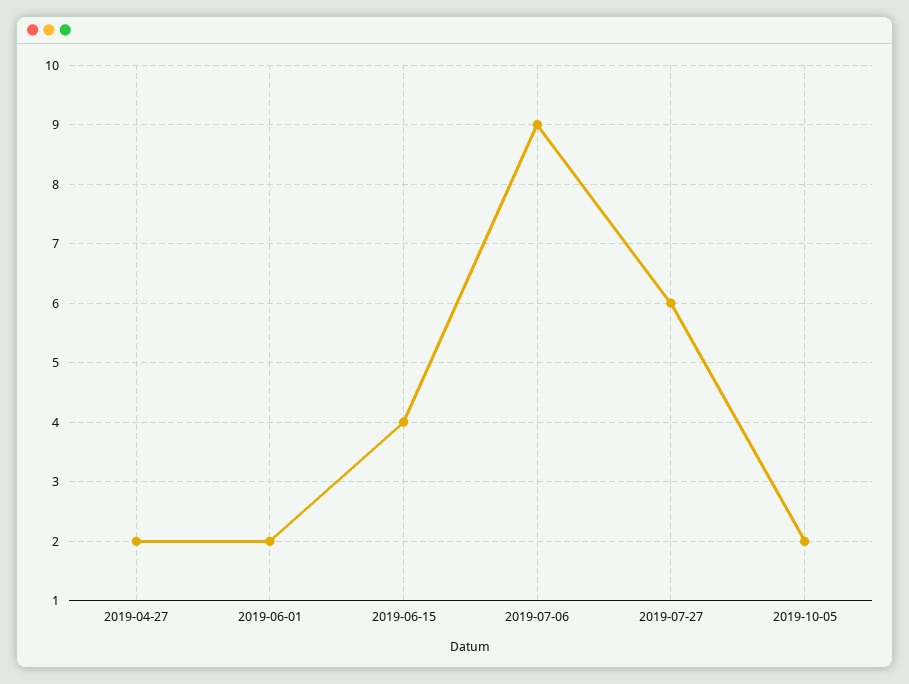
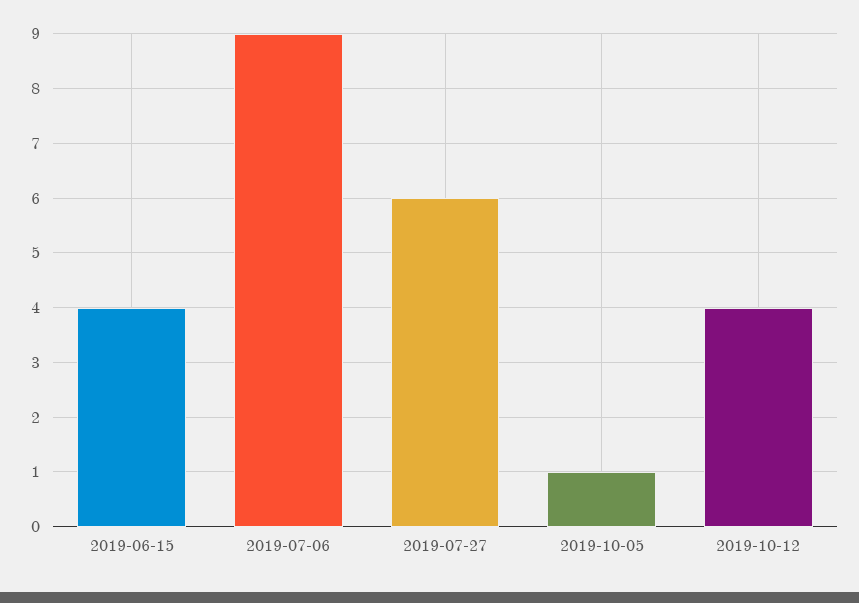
2019-04-27: 2 -> none
2019-06-01: 2 -> none
2019-10-05: 2 -> 1
2019-10-12: none -> 4

